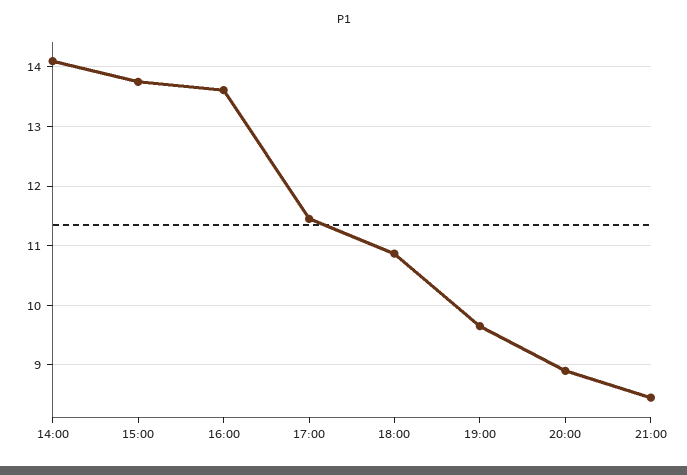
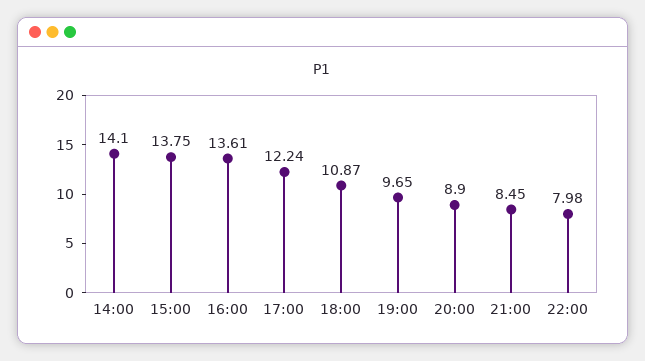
17:00: 11.4 -> 12.24
22:00: none -> 7.98

